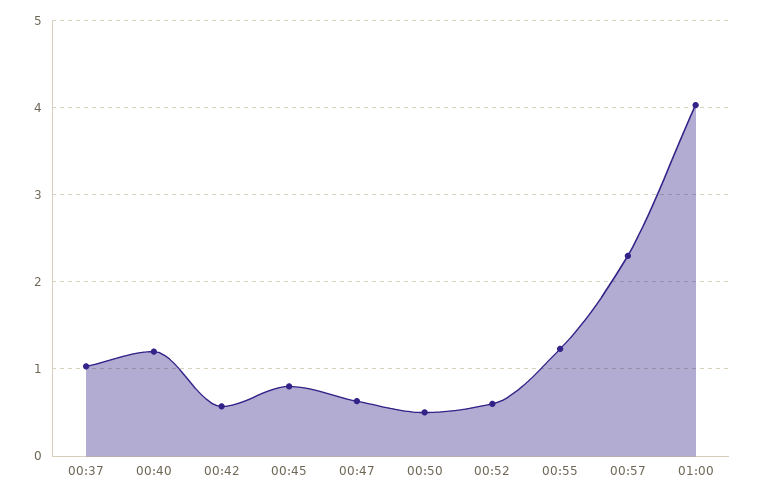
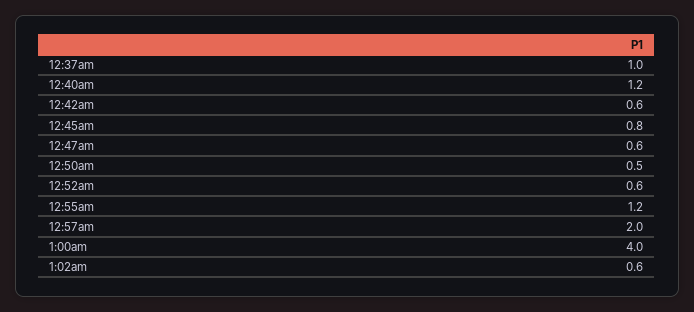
00:57: 2.3 -> 2
1:02am: none -> 0.6

